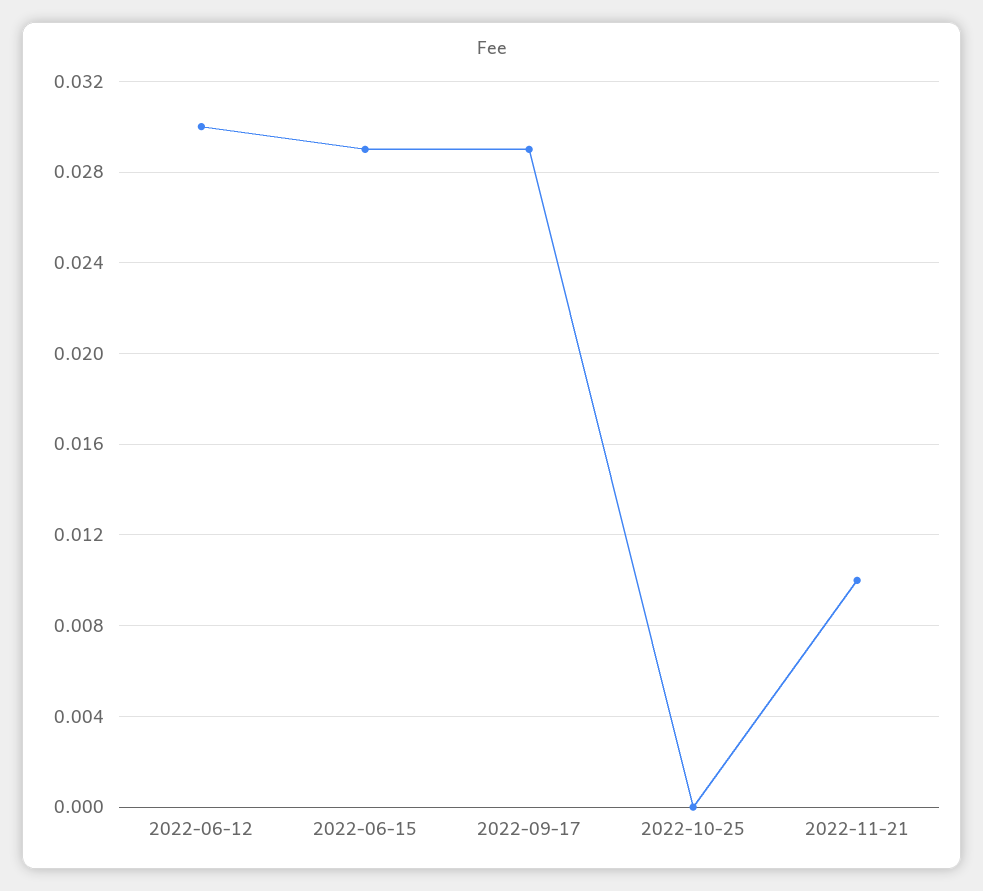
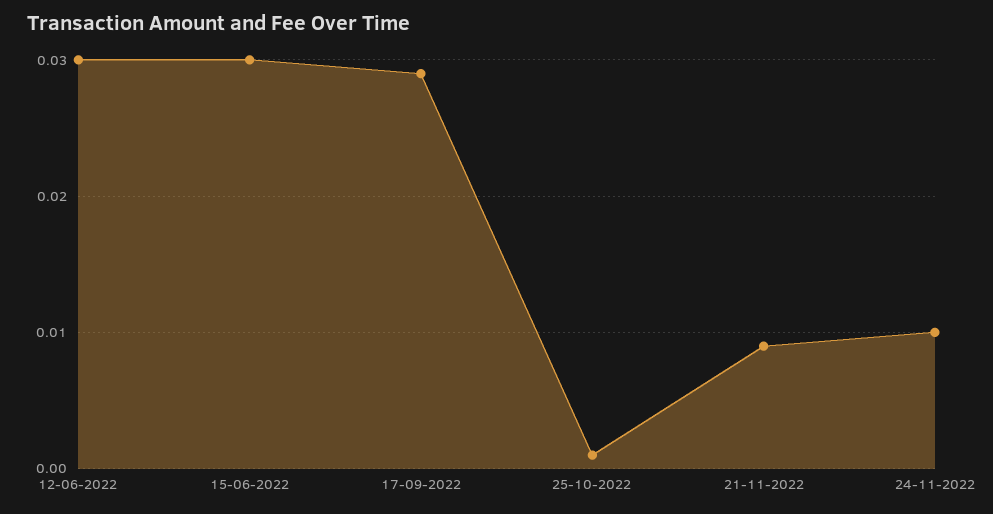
2022-06-15: 0.029 -> 0.03
2022-10-25: 0 -> 0.001
2022-11-21: 0.01 -> 0.009
24-11-2022: none -> 0.01

